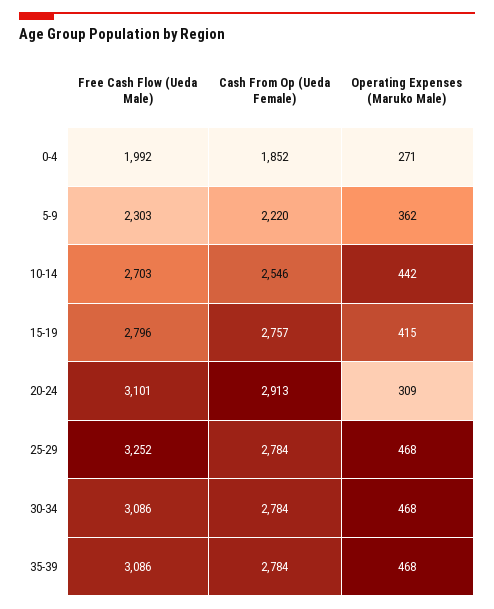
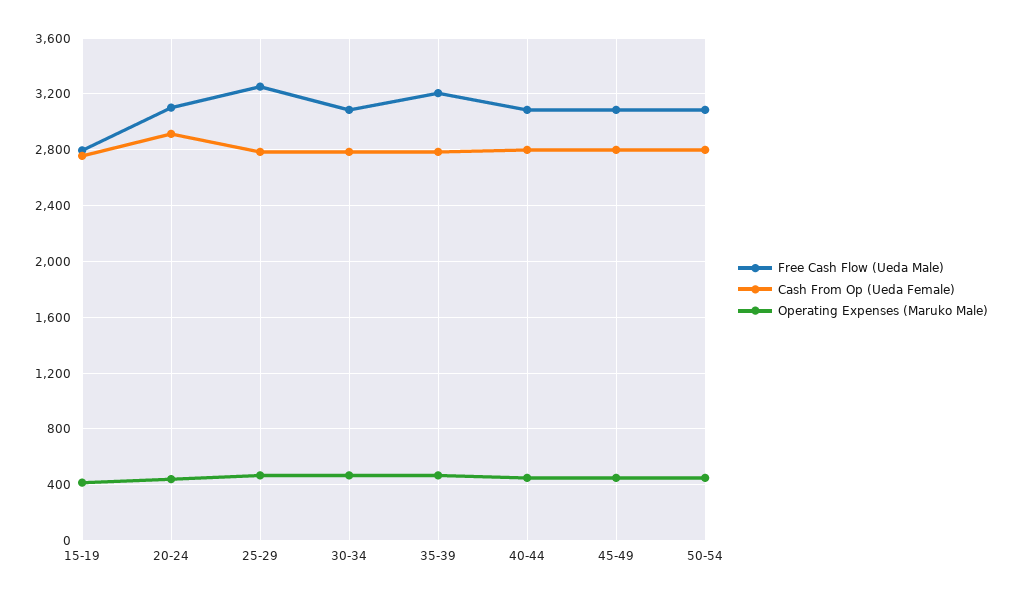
Free Cash Flow (Ueda Male), 0-4: 1992 -> none
Cash From Op (Ueda Female), 0-4: 1852 -> none
Operating Expenses (Maruko Male), 0-4: 271 -> none
Free Cash Flow (Ueda Male), 5-9: 2303 -> none
Cash From Op (Ueda Female), 5-9: 2220 -> none
Operating Expenses (Maruko Male), 5-9: 362 -> none
Free Cash Flow (Ueda Male), 10-14: 2703 -> none
Cash From Op (Ueda Female), 10-14: 2546 -> none
Operating Expenses (Maruko Male), 10-14: 442 -> none
Operating Expenses (Maruko Male), 20-24: 309 -> 450
Free Cash Flow (Ueda Male), 35-39: 3086 -> 3200
Free Cash Flow (Ueda Male), 40-44: none -> 3100
Cash From Op (Ueda Female), 40-44: none -> 2800
Operating Expenses (Maruko Male), 40-44: none -> 450
Free Cash Flow (Ueda Male), 45-49: none -> 3100
Cash From Op (Ueda Female), 45-49: none -> 2800
Operating Expenses (Maruko Male), 45-49: none -> 450
Free Cash Flow (Ueda Male), 50-54: none -> 3100
Cash From Op (Ueda Female), 50-54: none -> 2800
Operating Expenses (Maruko Male), 50-54: none -> 450

